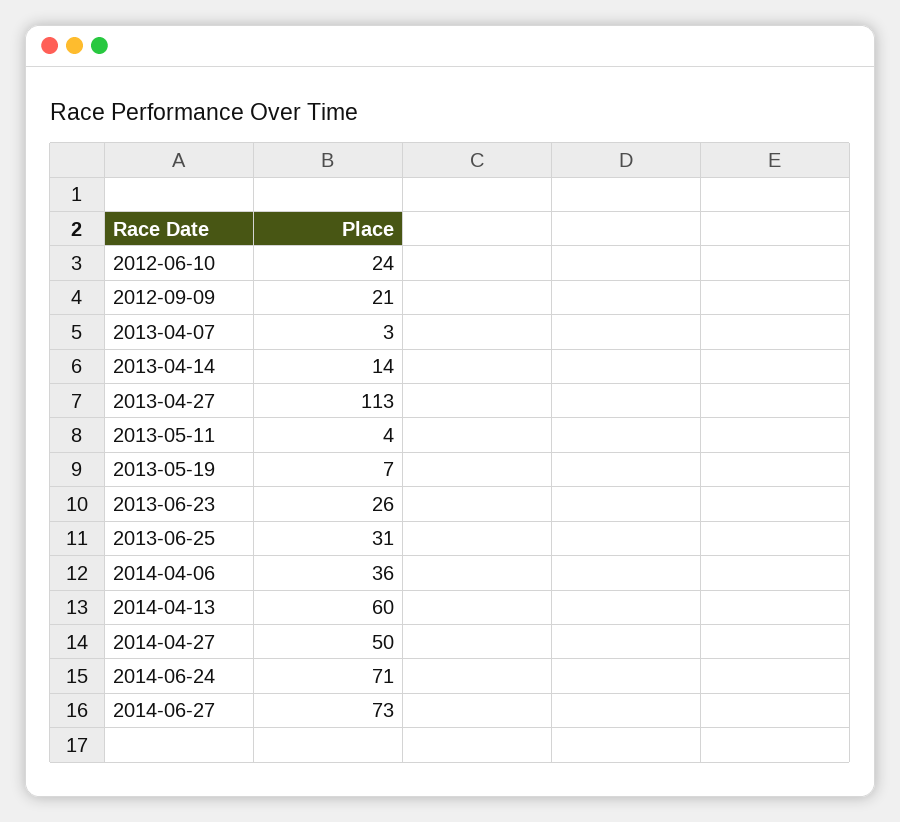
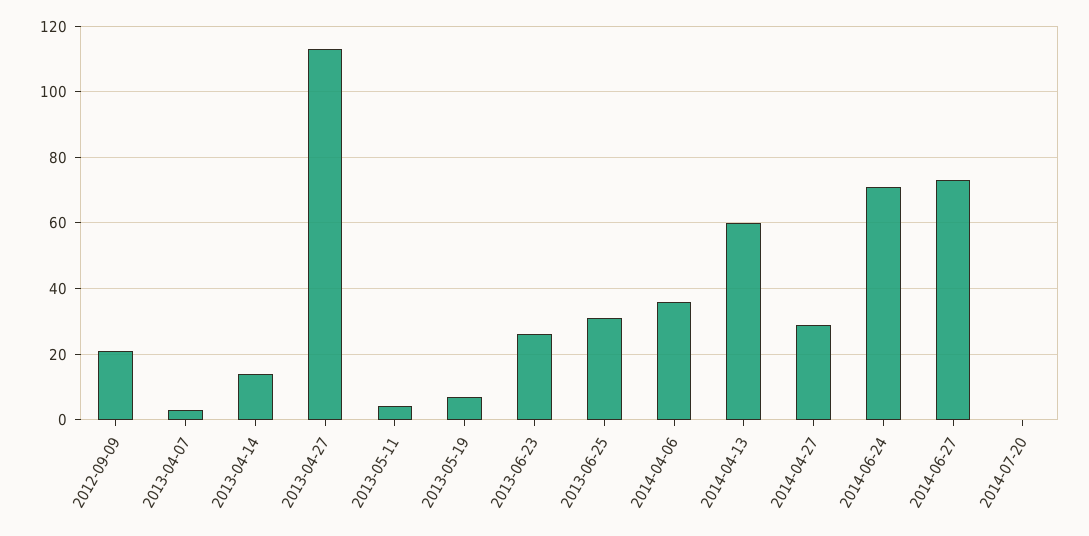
2012-06-10: 24 -> none
2014-04-27: 50 -> 30
2014-07-20: none -> 0

